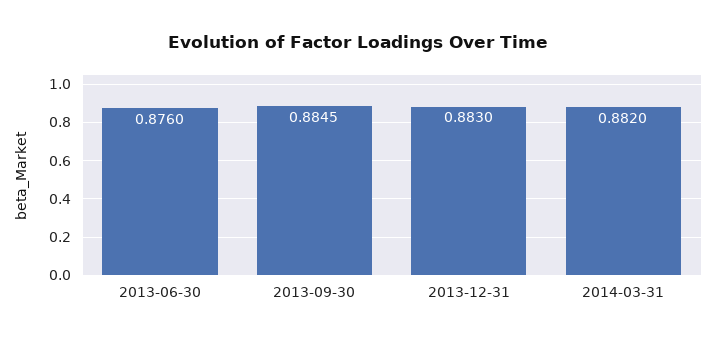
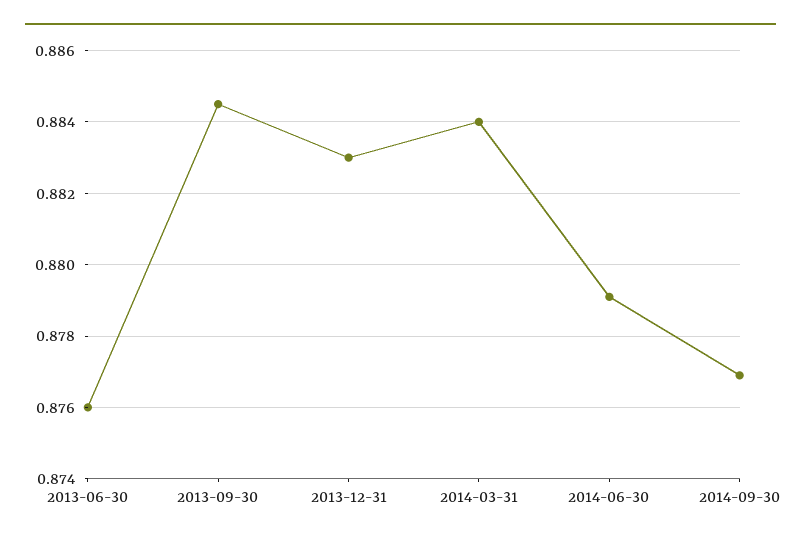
2014-03-31: 0.882 -> 0.884
2014-06-30: none -> 0.879
2014-09-30: none -> 0.877

